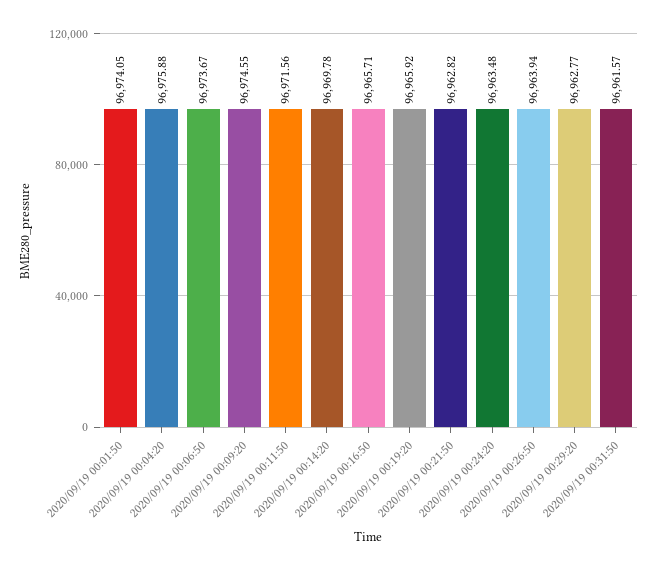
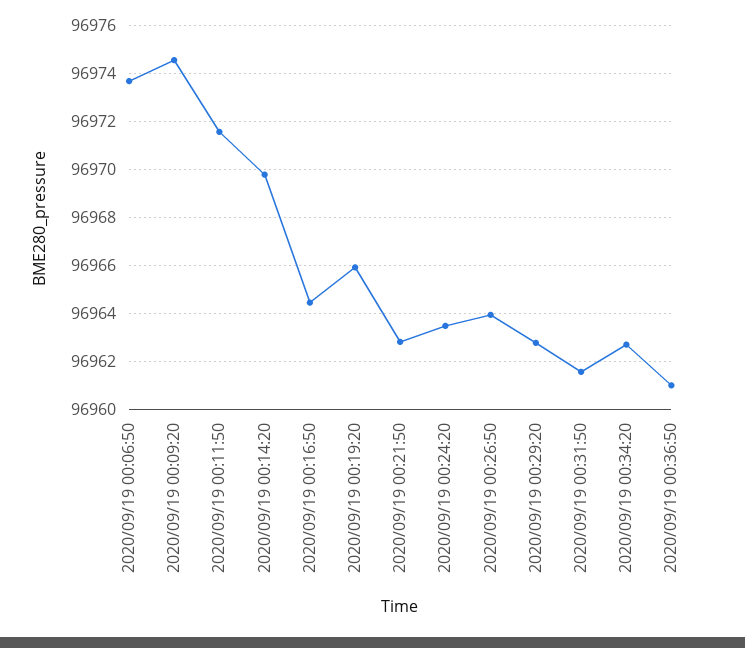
2020/09/19 00:01:50: 96974.05 -> none
2020/09/19 00:04:20: 96975.88 -> none
2020/09/19 00:16:50: 96965.71 -> 96964.5
2020/09/19 00:34:20: none -> 96962.75
2020/09/19 00:36:50: none -> 96961

